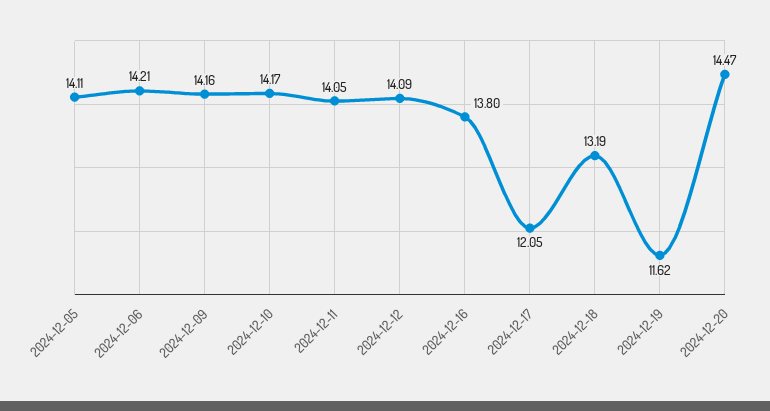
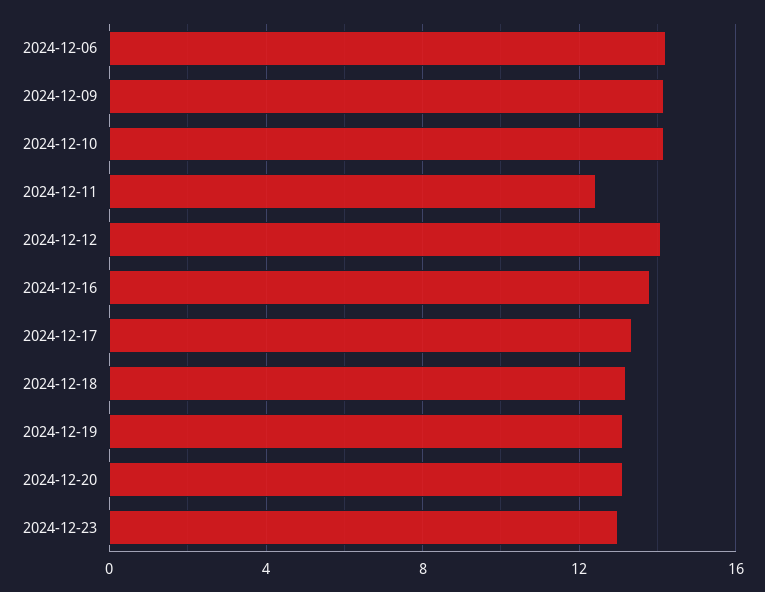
2024-12-05: 14.11 -> none
2024-12-11: 14.05 -> 12.5
2024-12-17: 12.05 -> 13.5
2024-12-19: 11.62 -> 13
2024-12-20: 14.47 -> 13
2024-12-23: none -> 13

